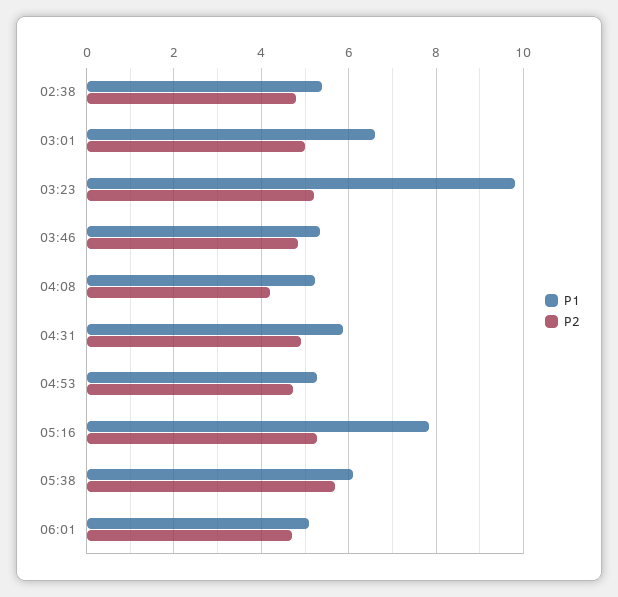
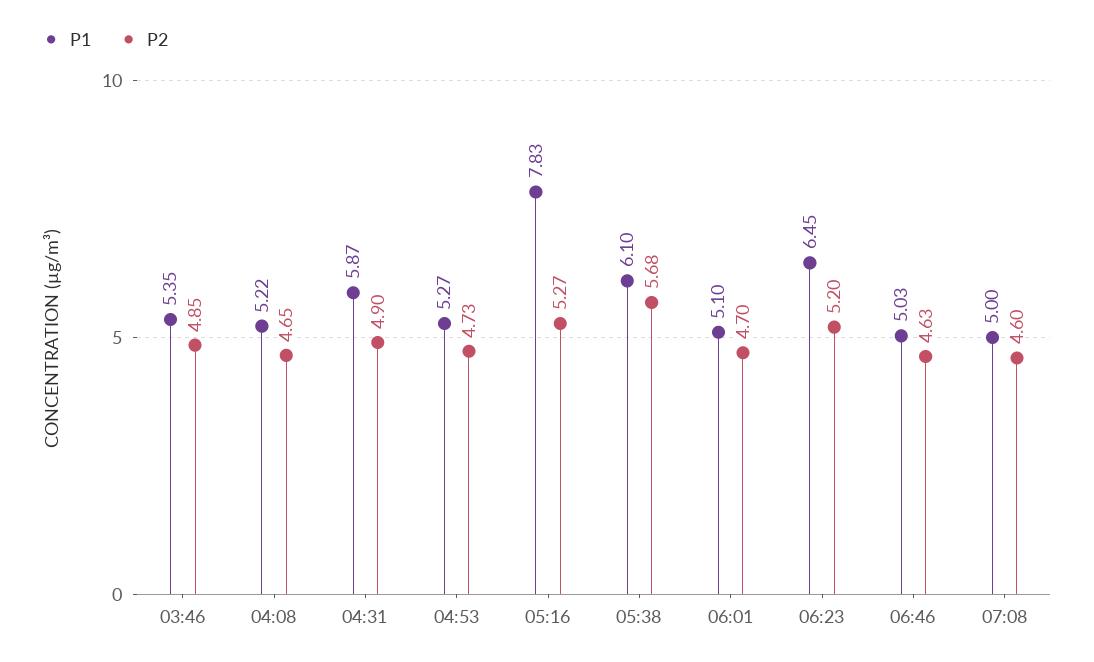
P1, 02:38: 5.4 -> none
P2, 02:38: 4.8 -> none
P1, 03:01: 6.6 -> none
P2, 03:01: 5 -> none
P1, 03:23: 9.8 -> none
P2, 03:23: 5.2 -> none
P2, 04:08: 4.2 -> 4.65
P1, 06:23: none -> 6.45
P2, 06:23: none -> 5.2
P1, 06:46: none -> 5.03
P2, 06:46: none -> 4.63
P1, 07:08: none -> 5
P2, 07:08: none -> 4.6

